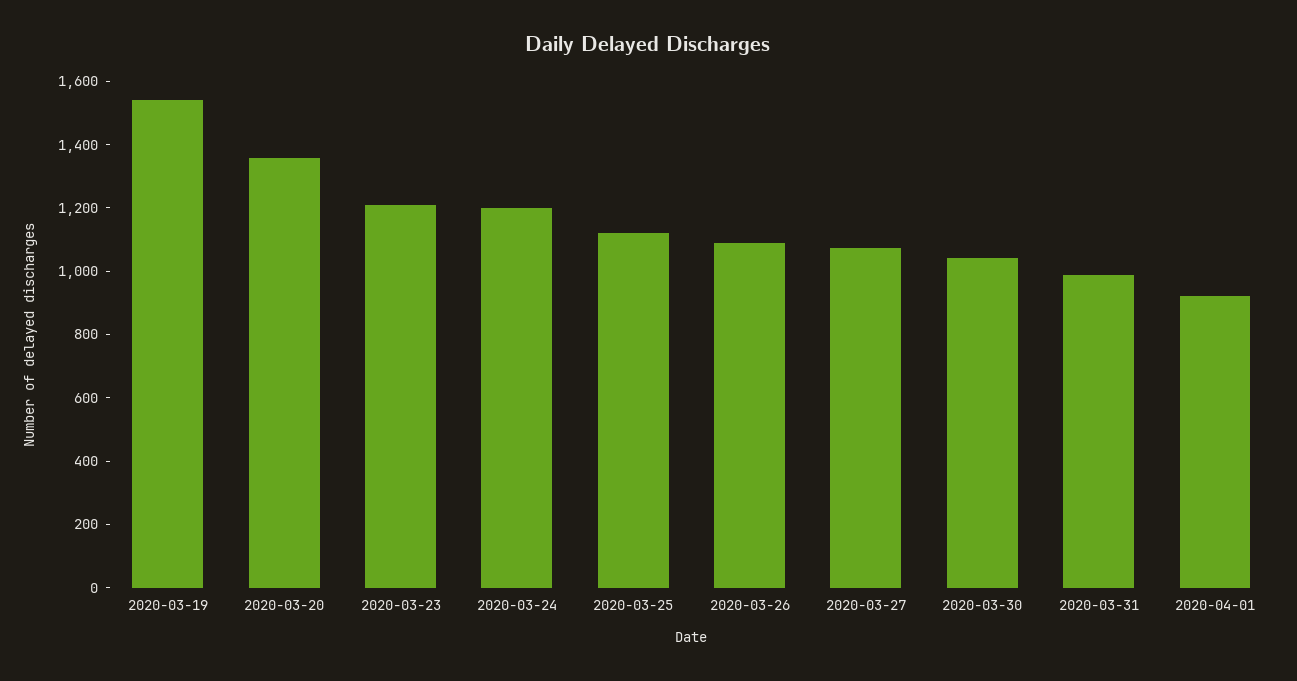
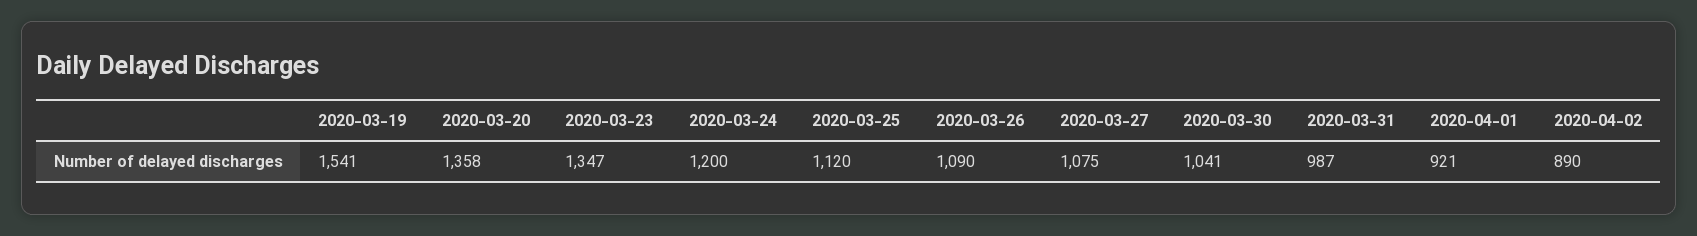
2020-03-23: 1200 -> 1347
2020-04-02: none -> 890

